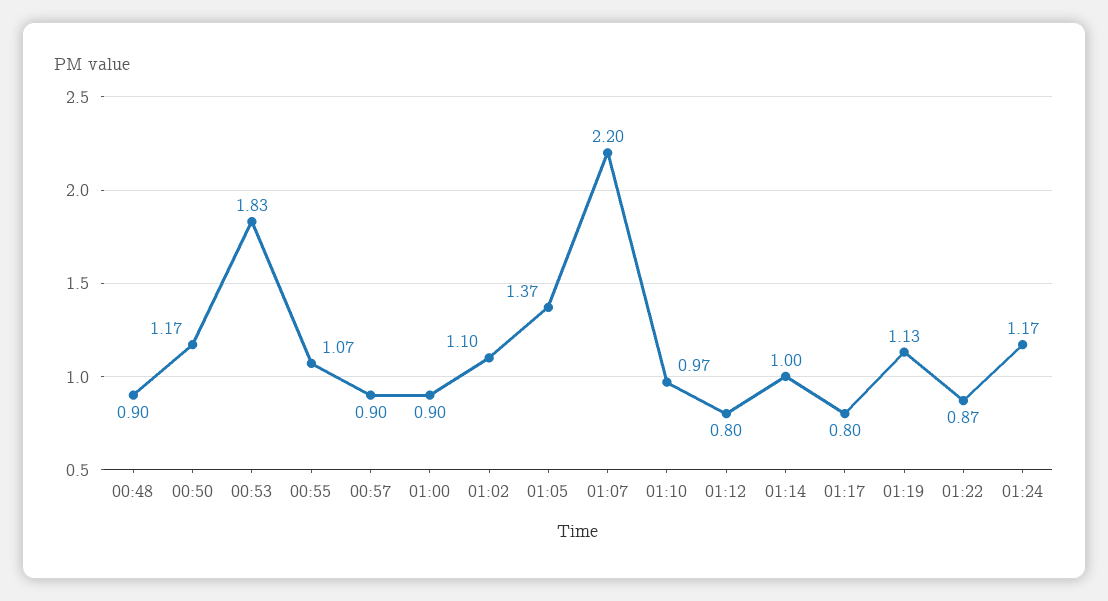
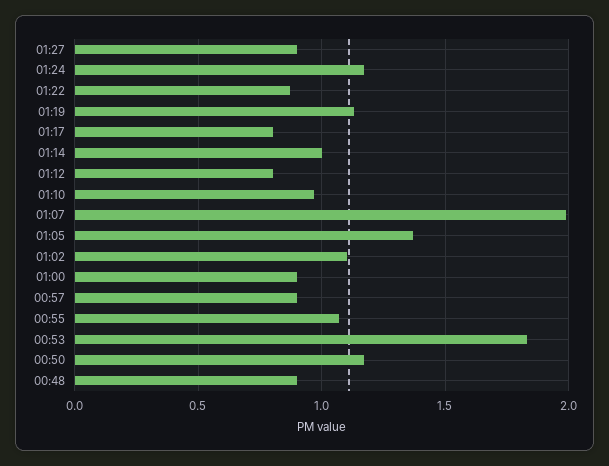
01:07: 2.2 -> 2
01:27: none -> 0.9

